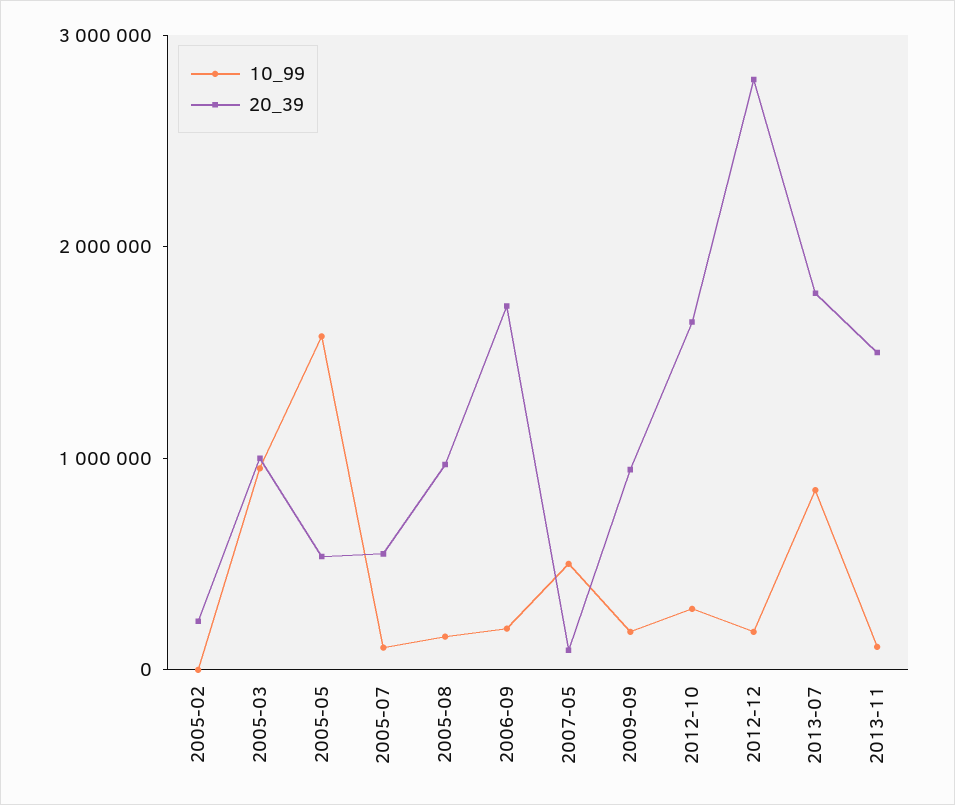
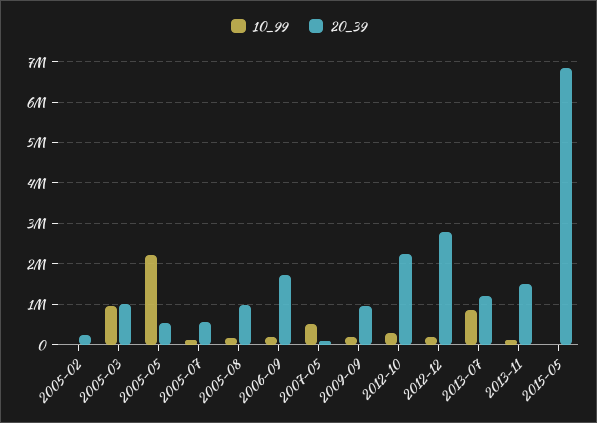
10_99, 2005-05: 1600000 -> 2200000
20_39, 2012-10: 1600000 -> 2200000
20_39, 2013-07: 1800000 -> 1200000
10_99, 2015-05: none -> 0
20_39, 2015-05: none -> 6800000

